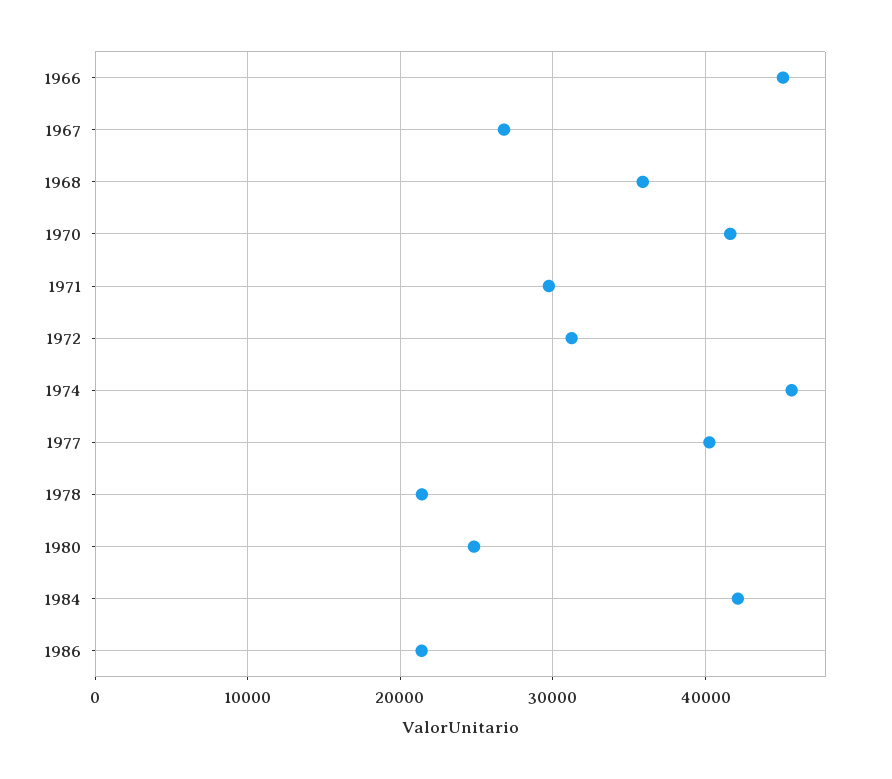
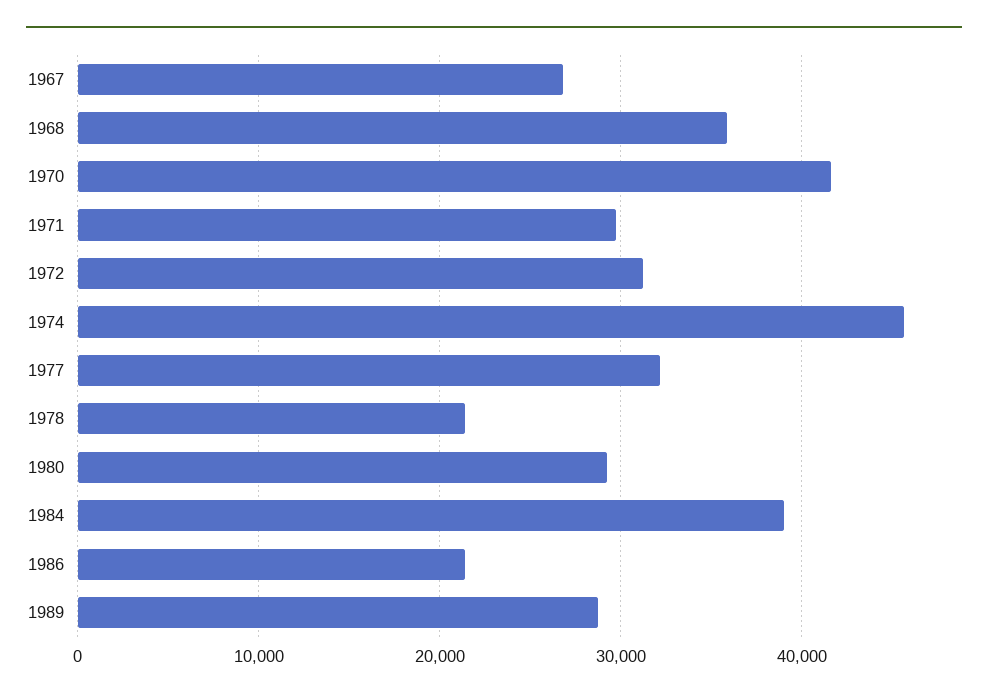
1966: 45000 -> none
1977: 40000 -> 32000
1980: 25000 -> 29000
1984: 42000 -> 39000
1989: none -> 29000

